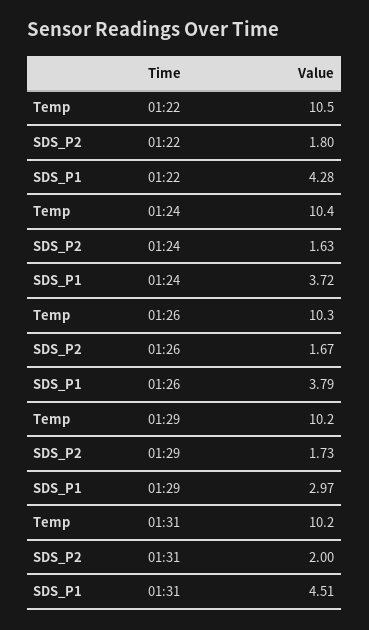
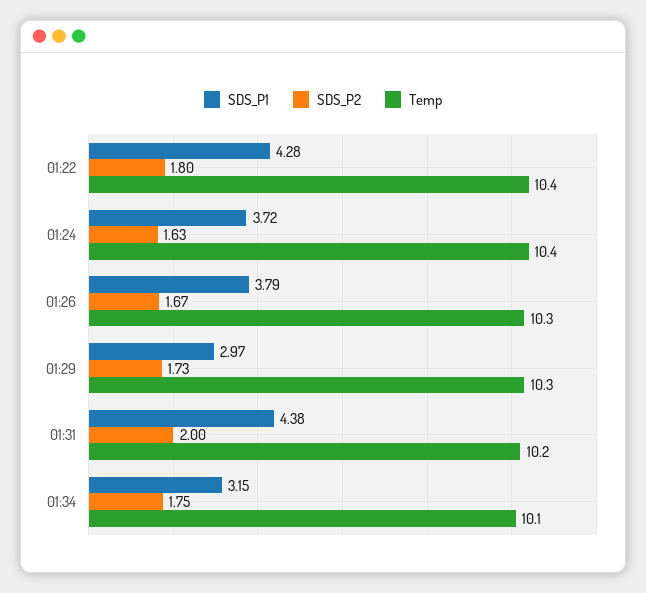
Temp, 01:22: 10.5 -> 10.4
Temp, 01:29: 10.2 -> 10.3
SDS_P1, 01:31: 4.51 -> 4.38
SDS_P1, 01:34: none -> 3.15
SDS_P2, 01:34: none -> 1.75
Temp, 01:34: none -> 10.1

